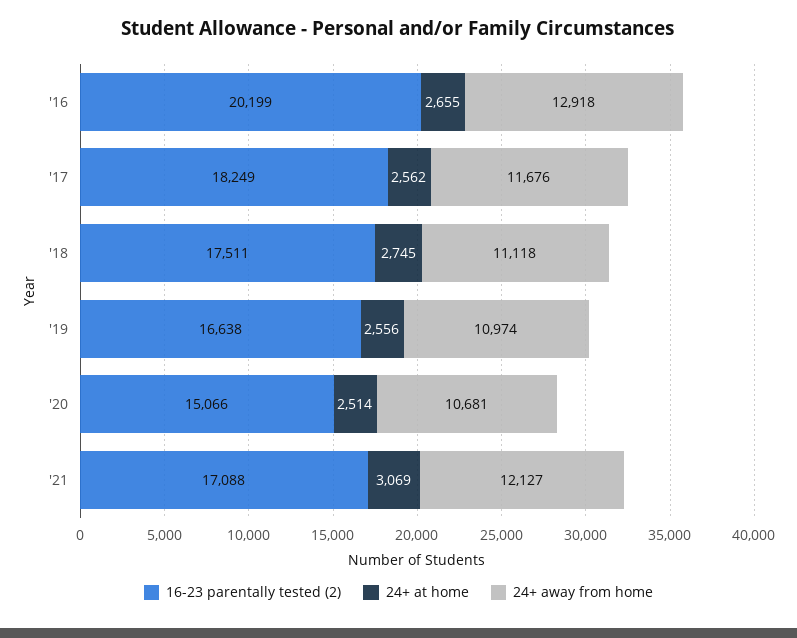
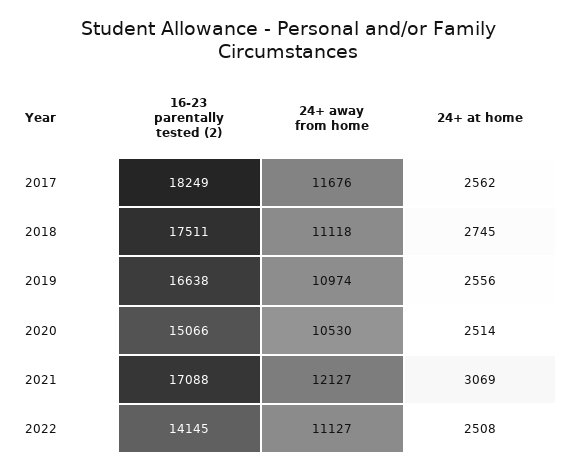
16-23 parentally tested (2), '16: 20199 -> none
24+ at home, '16: 2655 -> none
24+ away from home, '16: 12918 -> none
24+ away from home, '20: 10681 -> 10530
16-23 parentally tested (2), 2022: none -> 14145
24+ away from home, 2022: none -> 11127
24+ at home, 2022: none -> 2508

